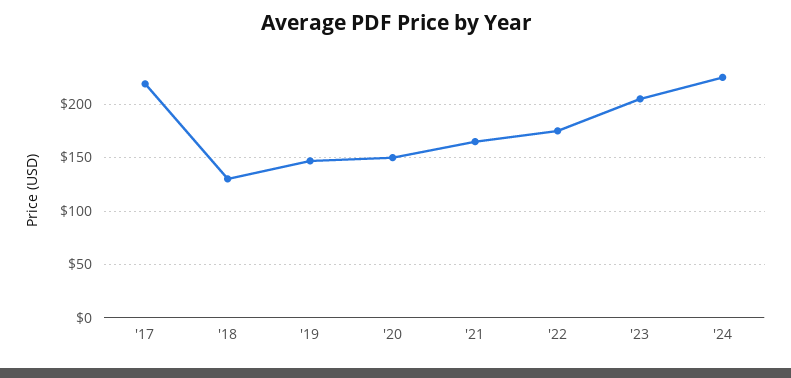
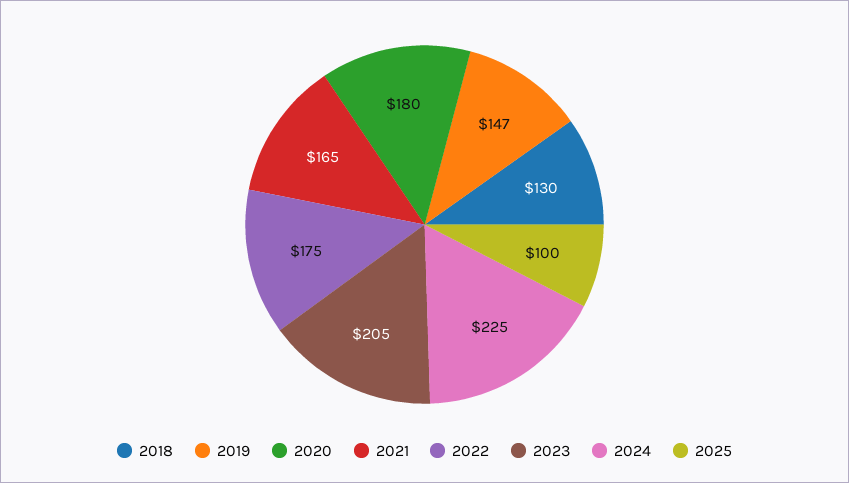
'17: 220 -> none
'20: 150 -> 180
2025: none -> 100

